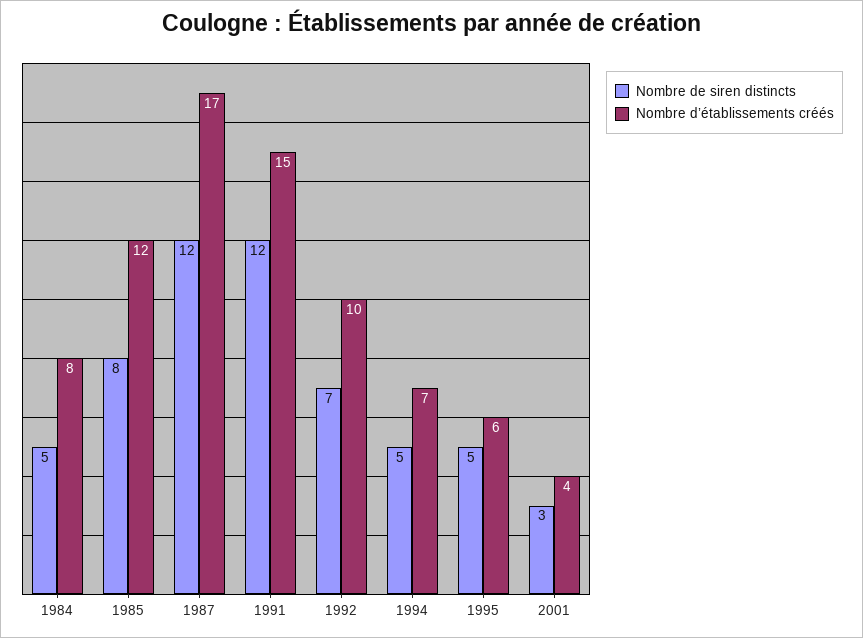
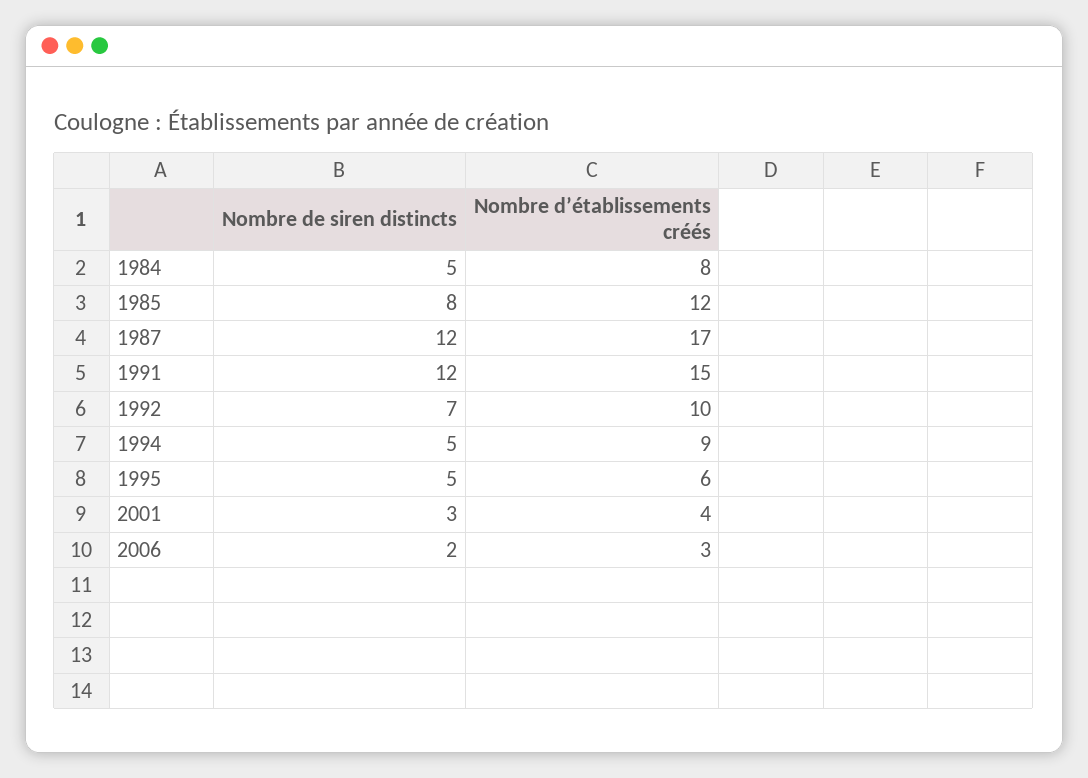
Nombre d’établissements créés, 1994: 7 -> 9
Nombre de siren distincts, 2006: none -> 2
Nombre d’établissements créés, 2006: none -> 3

